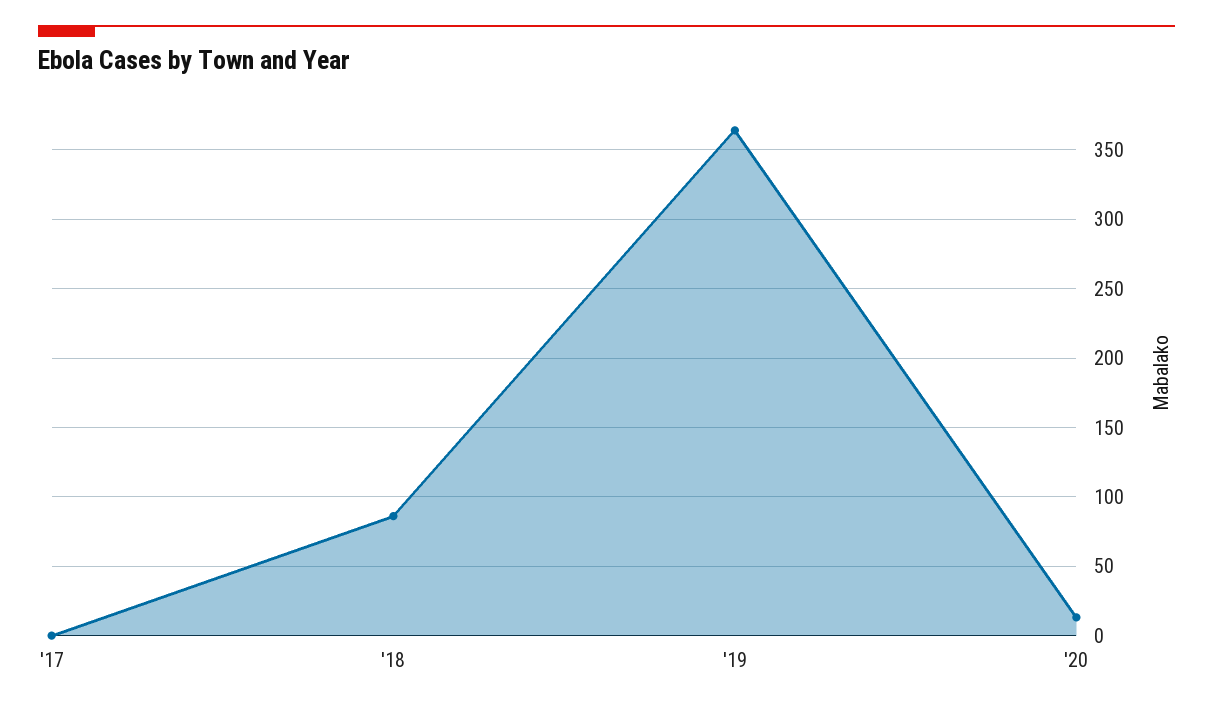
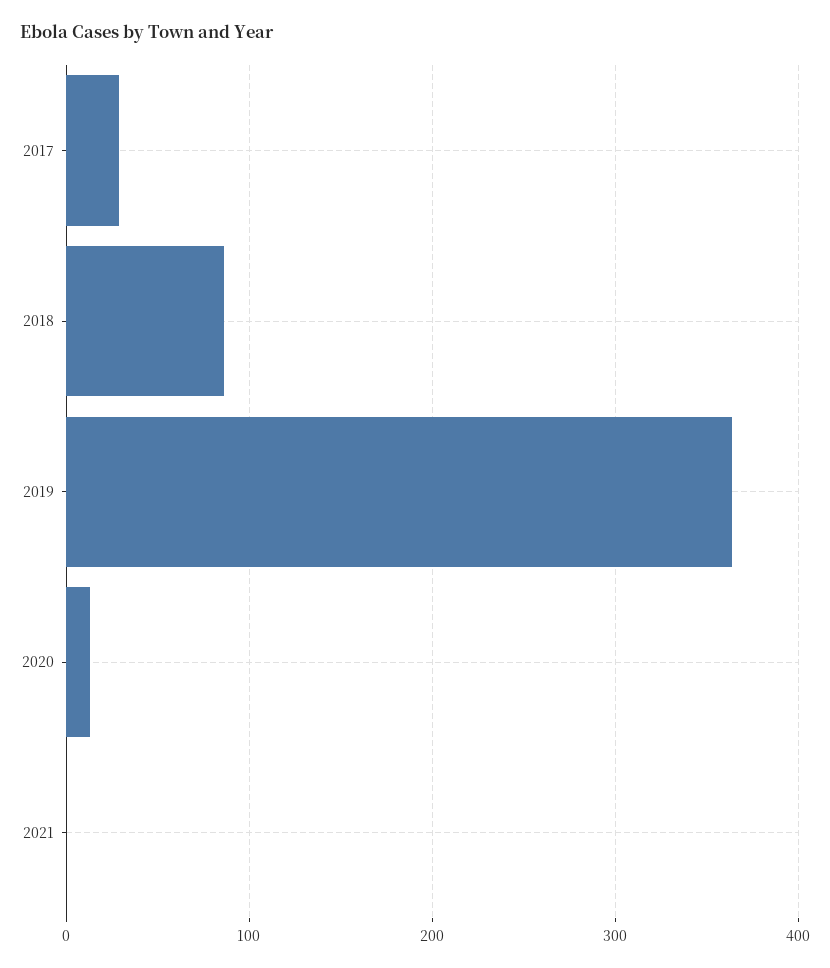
'17: 0 -> 30
2021: none -> 0

